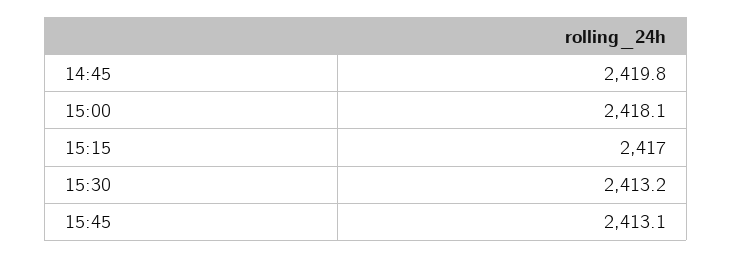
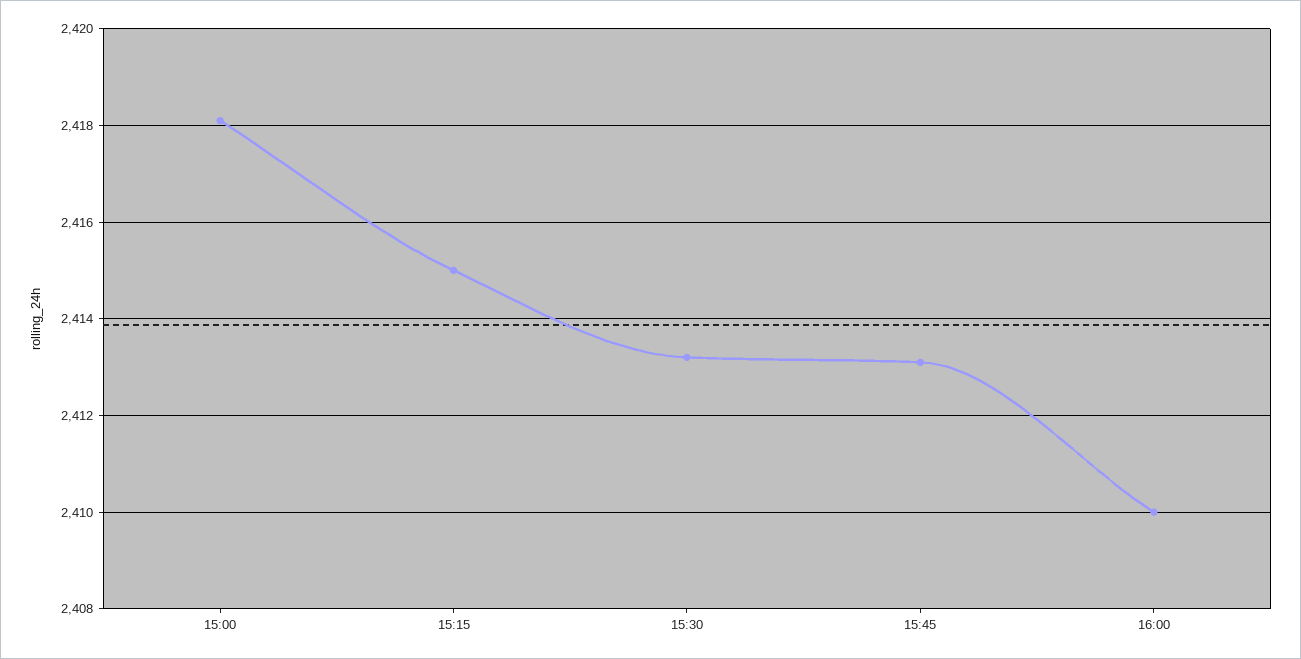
14:45: 2419.8 -> none
15:15: 2417 -> 2415
16:00: none -> 2410

